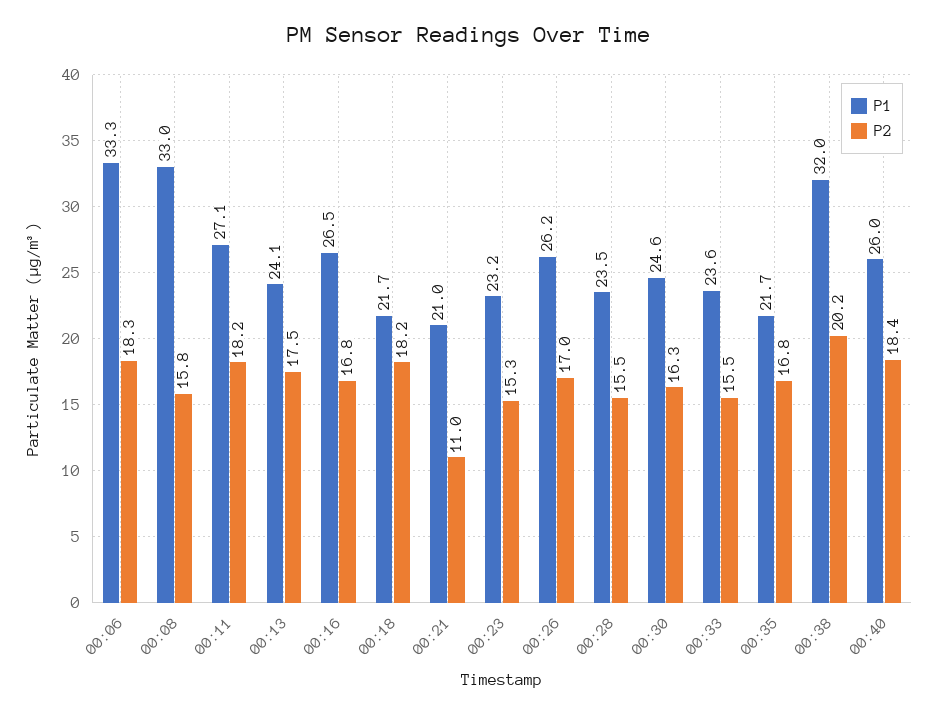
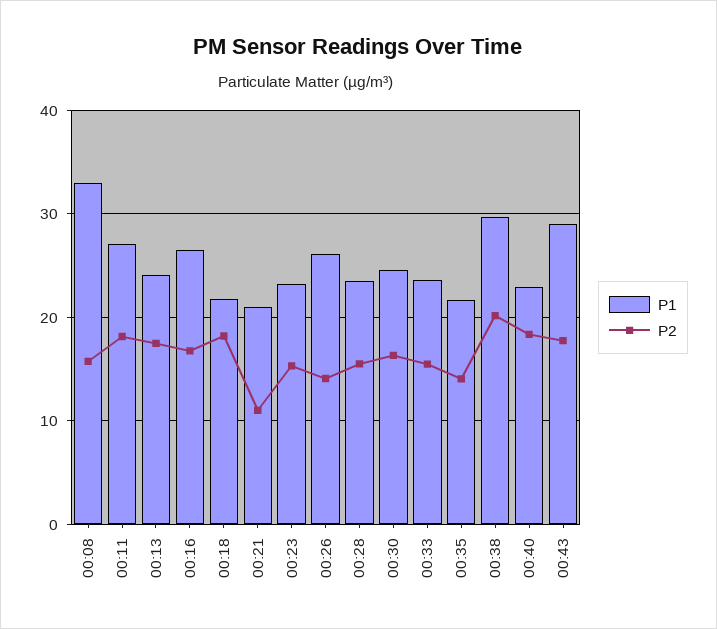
P1, 00:06: 33.3 -> none
P2, 00:06: 18.3 -> none
P2, 00:26: 17 -> 14
P2, 00:35: 16.8 -> 14
P1, 00:38: 32 -> 30
P1, 00:40: 26 -> 23
P1, 00:43: none -> 29
P2, 00:43: none -> 18

